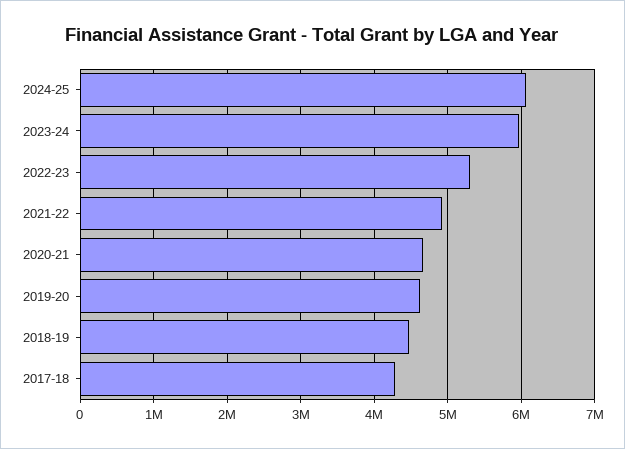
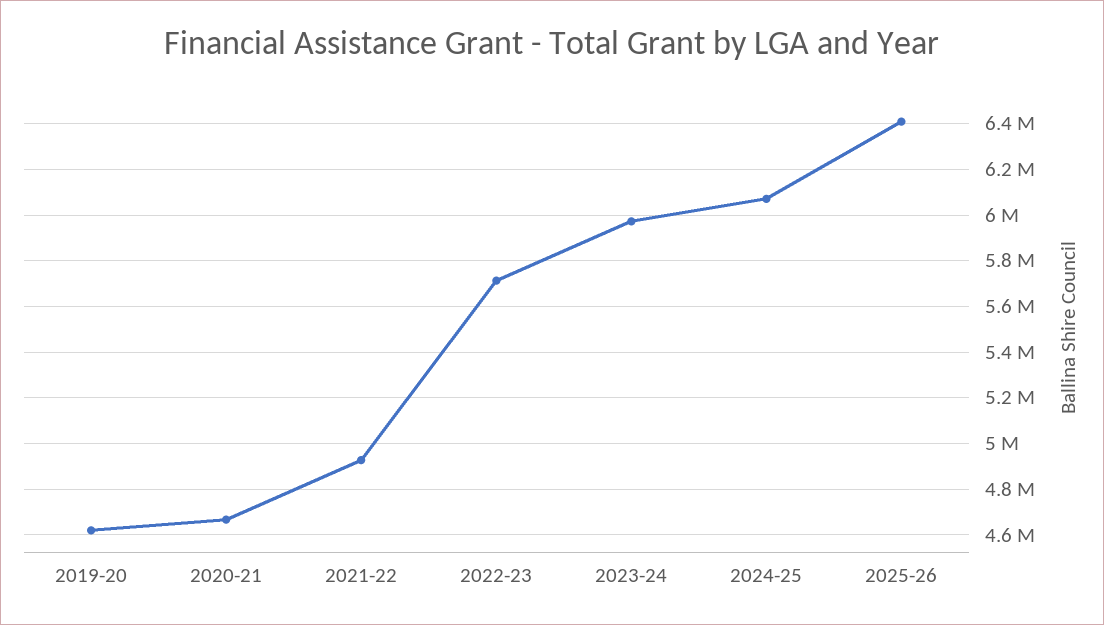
2022-23: 5300000 -> 5700000
2018-19: 4500000 -> none
2017-18: 4300000 -> none
2025-26: none -> 6400000

